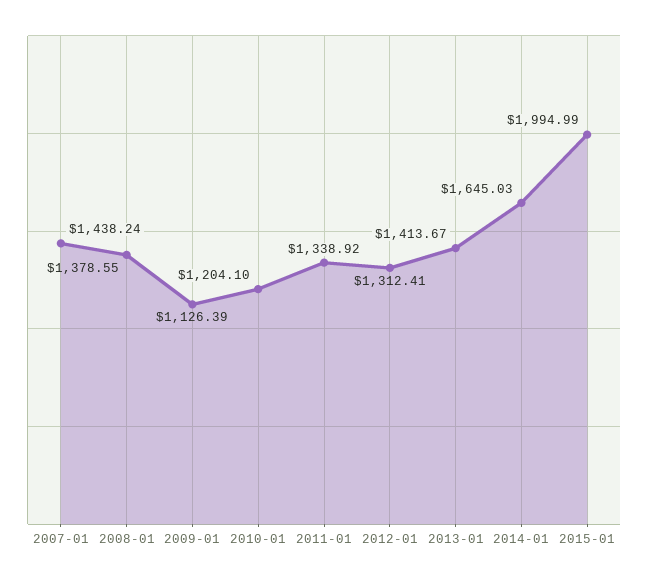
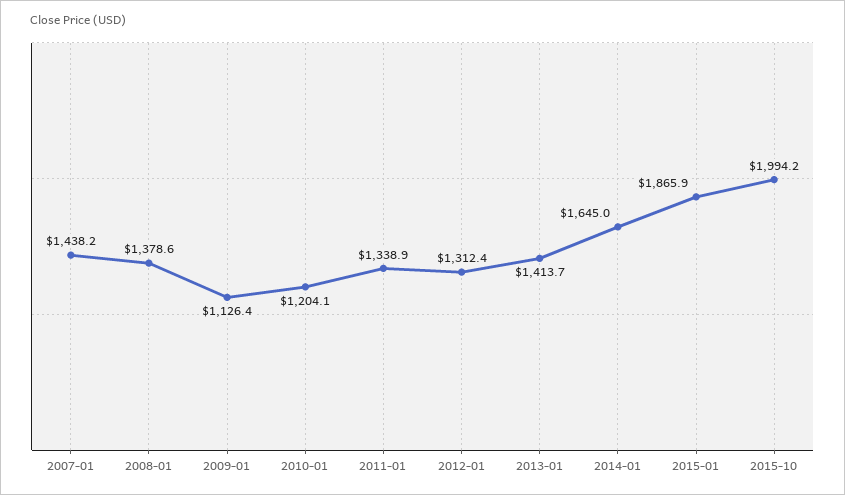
2015-01: 1994.99 -> 1865.9
2015-10: none -> 1994.2

